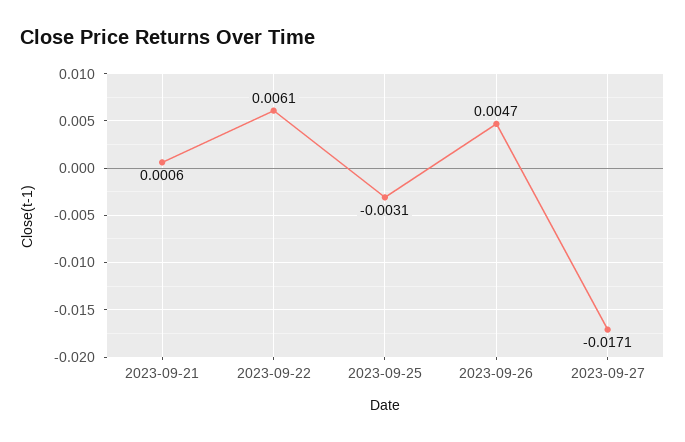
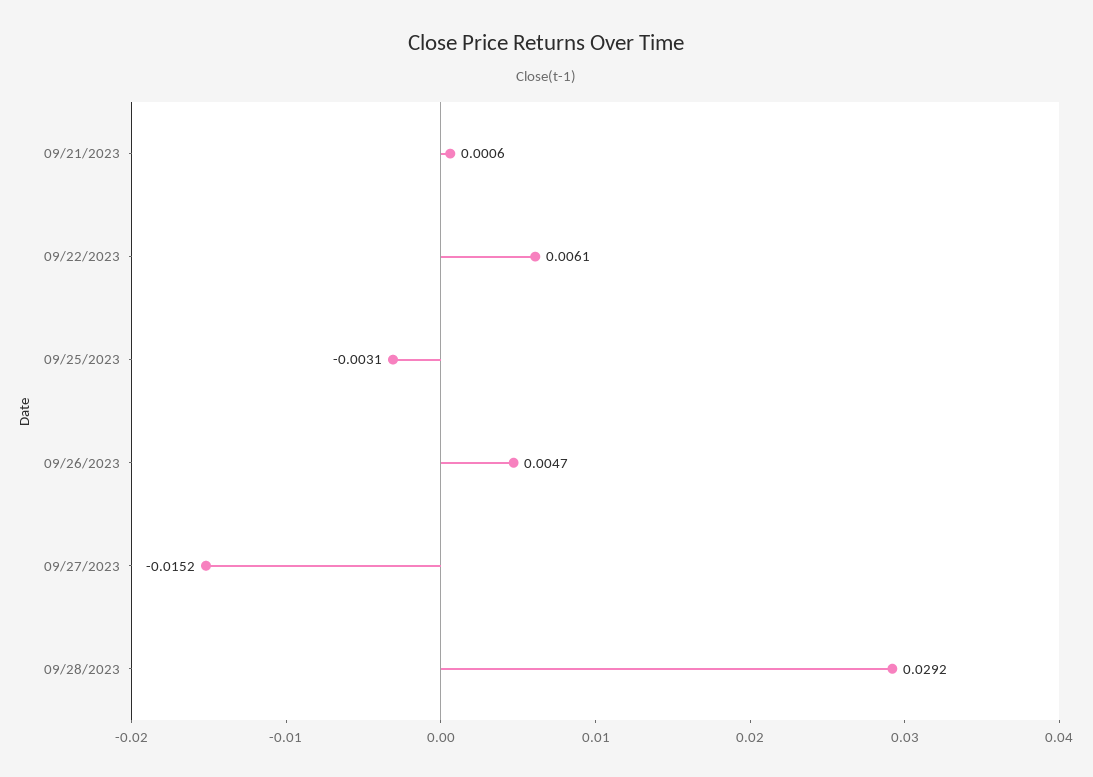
2023-09-27: -0.0171 -> -0.0152
09/28/2023: none -> 0.0292

